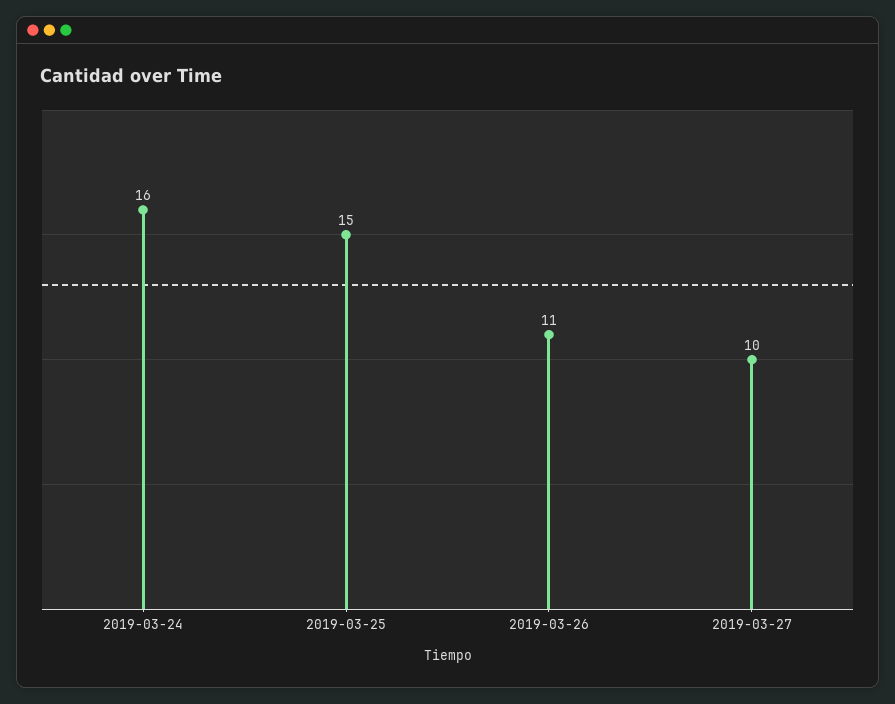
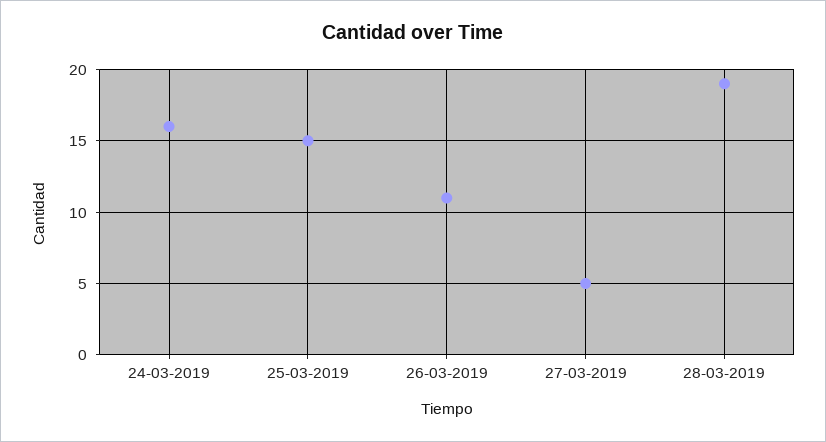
2019-03-27: 10 -> 5
28-03-2019: none -> 19

